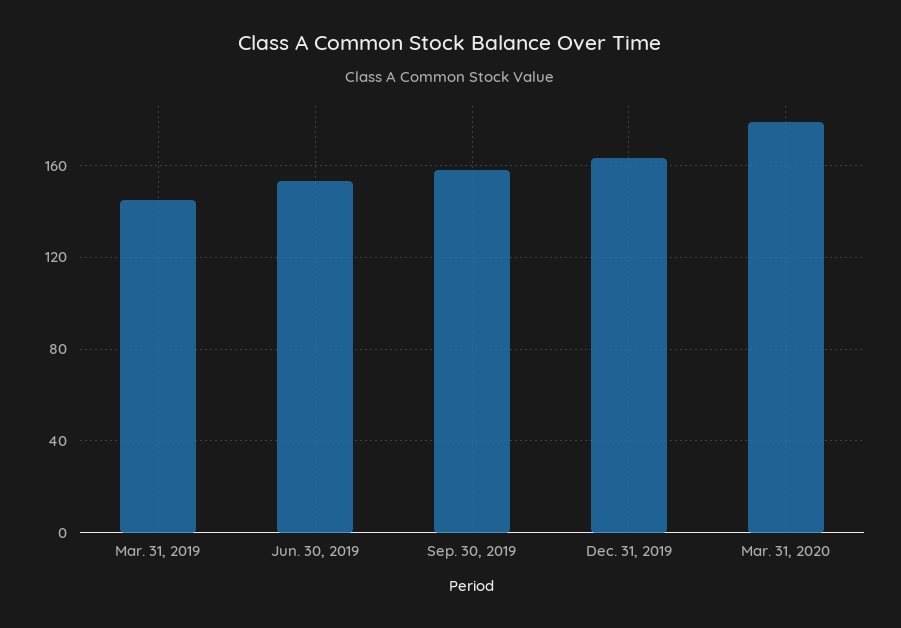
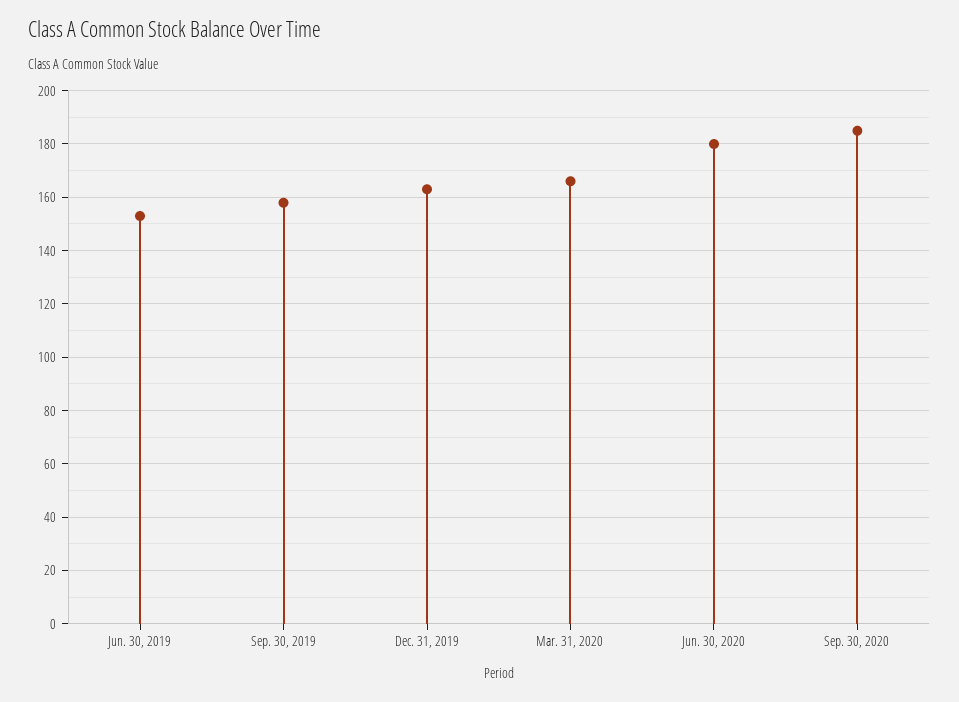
Mar. 31, 2019: 145 -> none
Mar. 31, 2020: 180 -> 165
Jun. 30, 2020: none -> 180
Sep. 30, 2020: none -> 185

